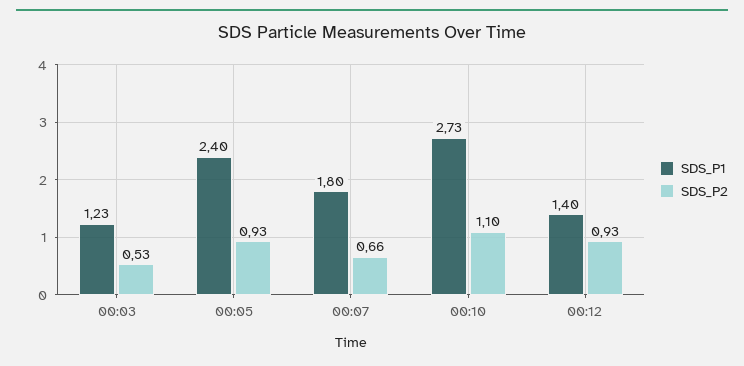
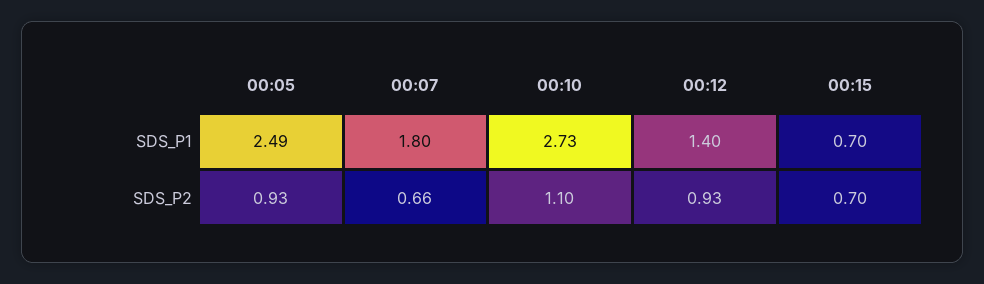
SDS_P1, 00:03: 1.23 -> none
SDS_P2, 00:03: 0.53 -> none
SDS_P1, 00:05: 2.4 -> 2.49
SDS_P1, 00:15: none -> 0.7
SDS_P2, 00:15: none -> 0.7

